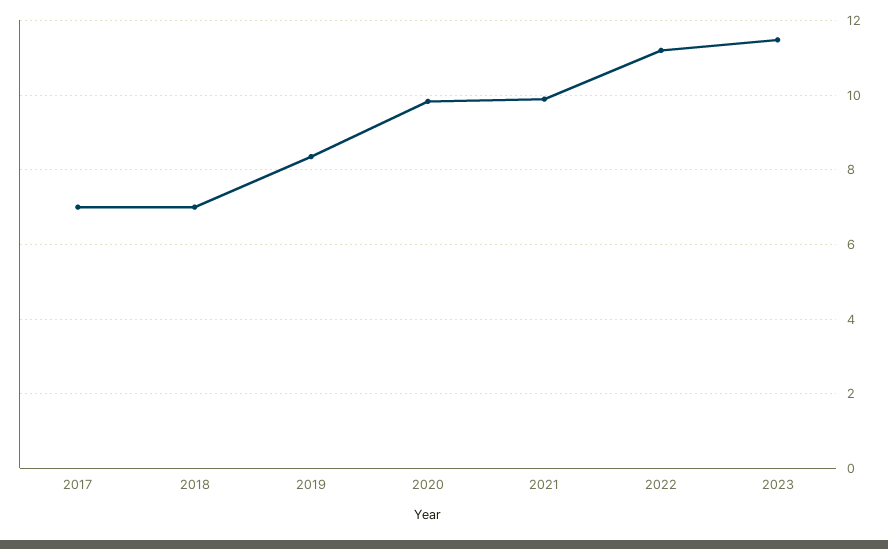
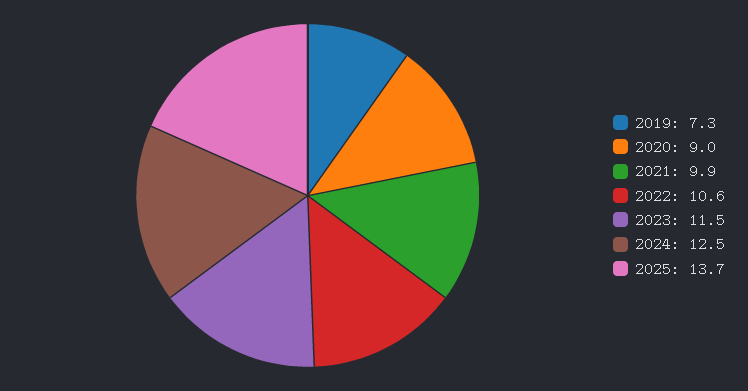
2017: 7 -> none
2018: 7 -> none
2019: 8.4 -> 7.3
2020: 9.8 -> 9
2022: 11.2 -> 10.6
2024: none -> 12.5
2025: none -> 13.7

